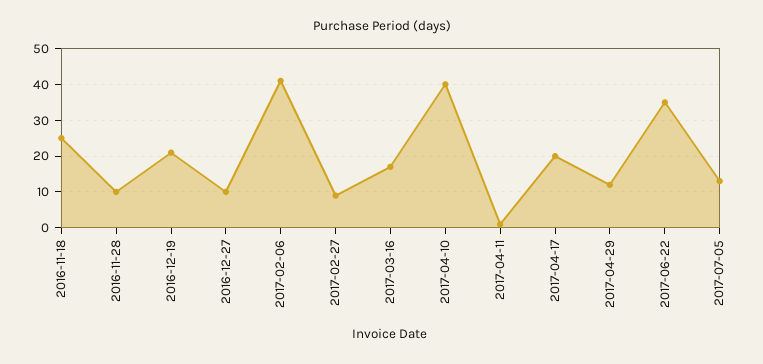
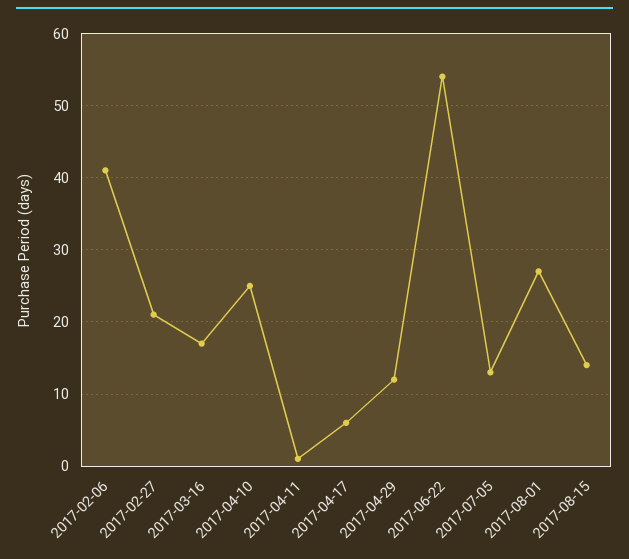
2016-11-18: 25 -> none
2016-11-28: 10 -> none
2016-12-19: 20 -> none
2016-12-27: 10 -> none
2017-02-27: 10 -> 21
2017-04-10: 40 -> 25
2017-04-17: 20 -> 6
2017-06-22: 35 -> 54
2017-08-01: none -> 27
2017-08-15: none -> 14

